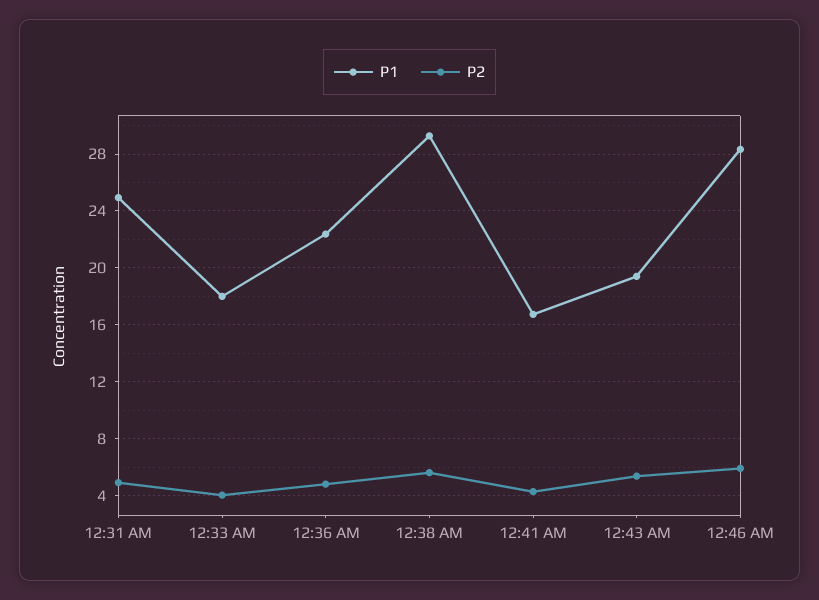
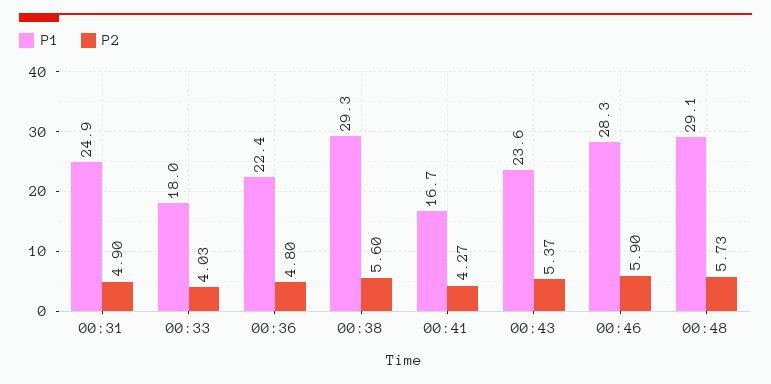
P1, 12:43 AM: 19.5 -> 23.6
P1, 00:48: none -> 29.1
P2, 00:48: none -> 5.73

